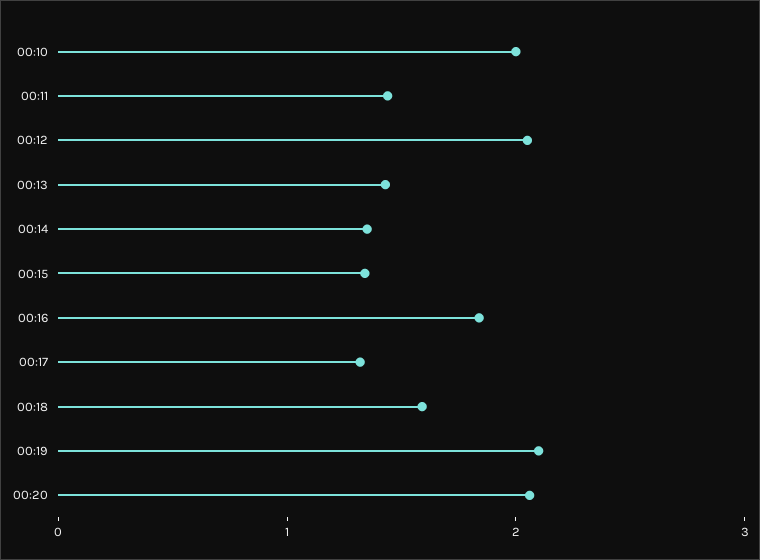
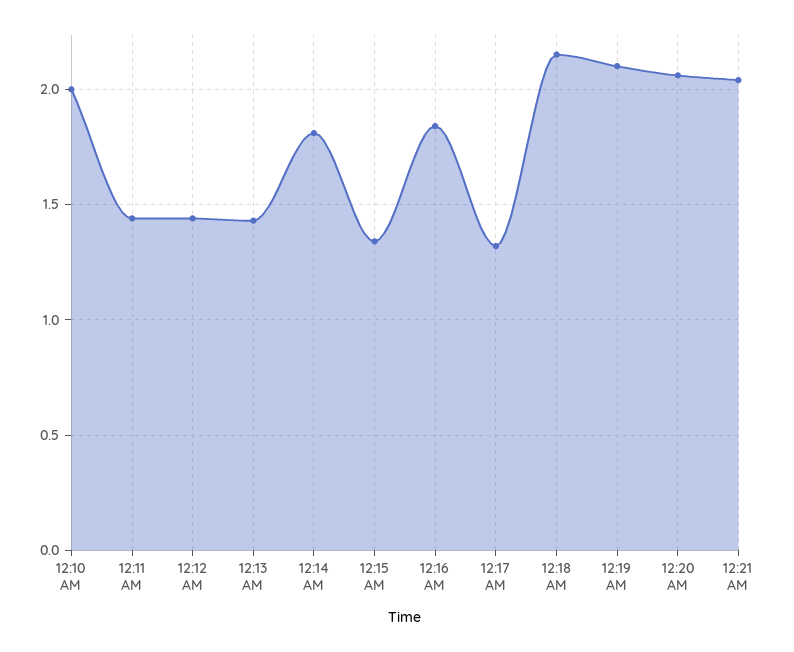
00:12: 2 -> 1.45
00:14: 1.4 -> 1.8
00:18: 1.6 -> 2.15
12:21 AM: none -> 2.05

